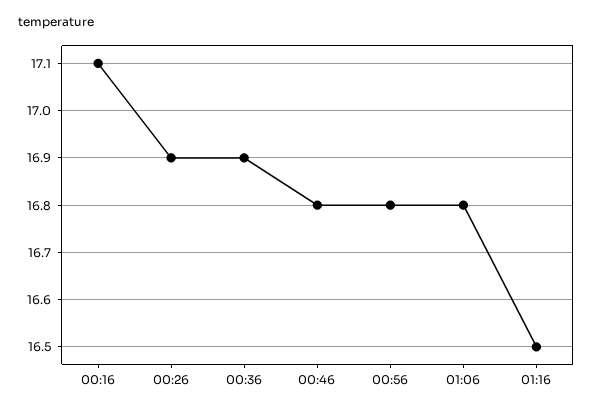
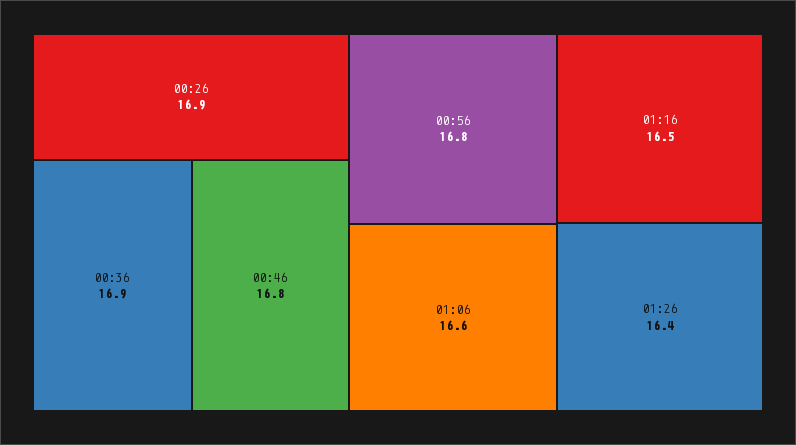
00:16: 17.1 -> none
01:06: 16.8 -> 16.6
01:26: none -> 16.4

